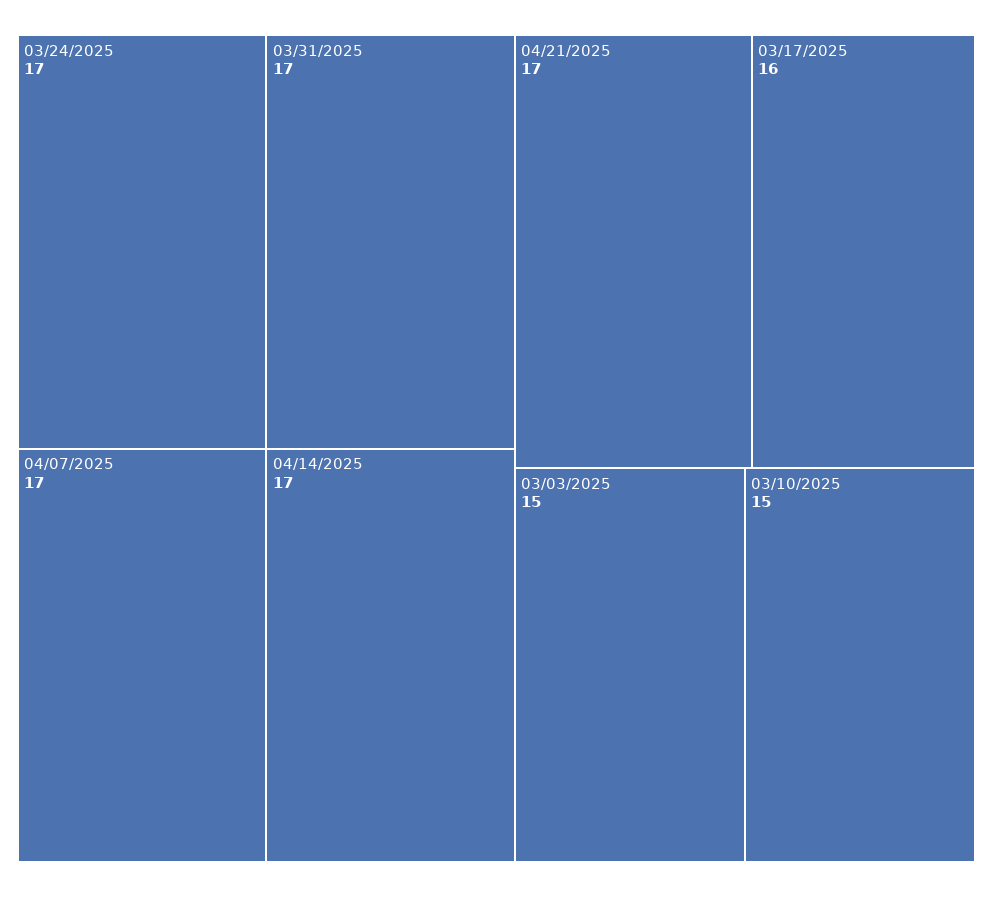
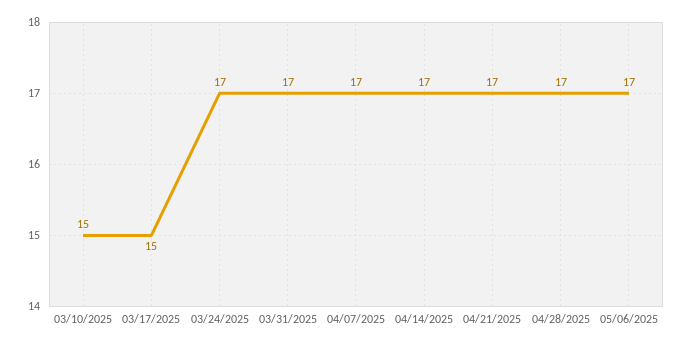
03/17/2025: 16 -> 15
03/03/2025: 15 -> none
04/28/2025: none -> 17
05/06/2025: none -> 17

